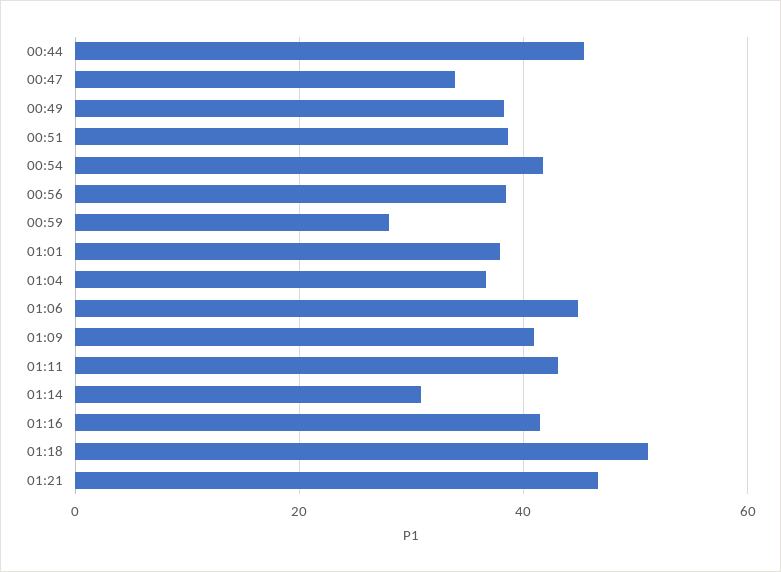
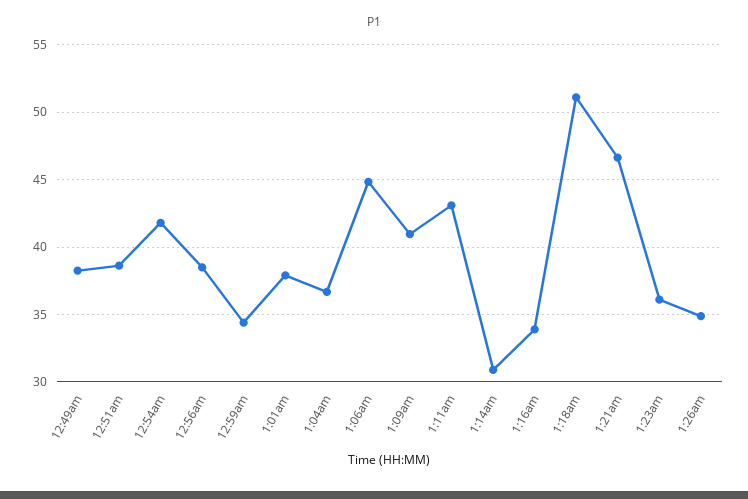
00:44: 46 -> none
00:47: 34 -> none
00:59: 28 -> 34.5
01:16: 42 -> 34
1:23am: none -> 36
1:26am: none -> 35

